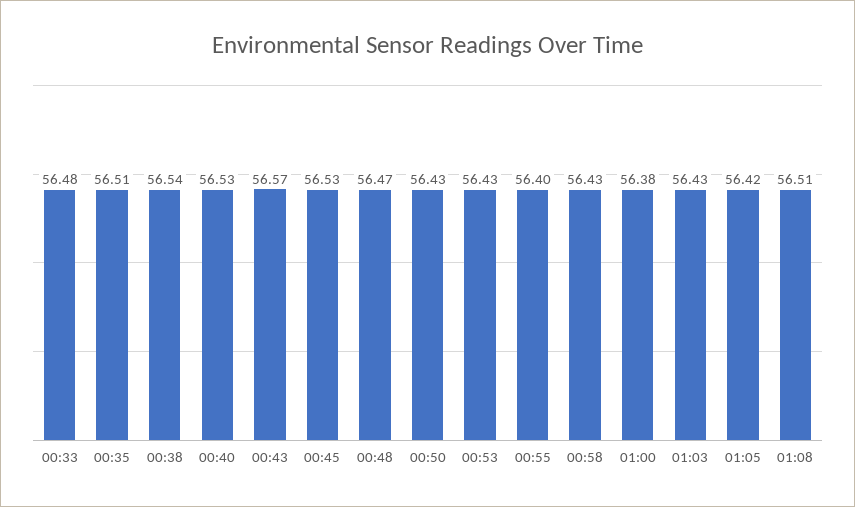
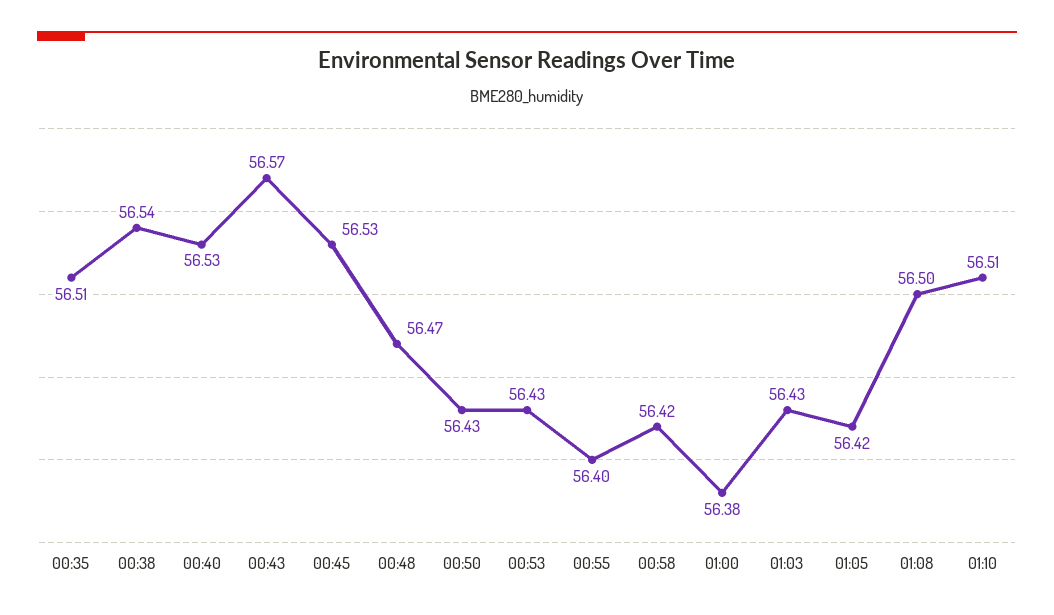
00:33: 56.48 -> none
00:58: 56.43 -> 56.42
01:08: 56.51 -> 56.5
01:10: none -> 56.51

